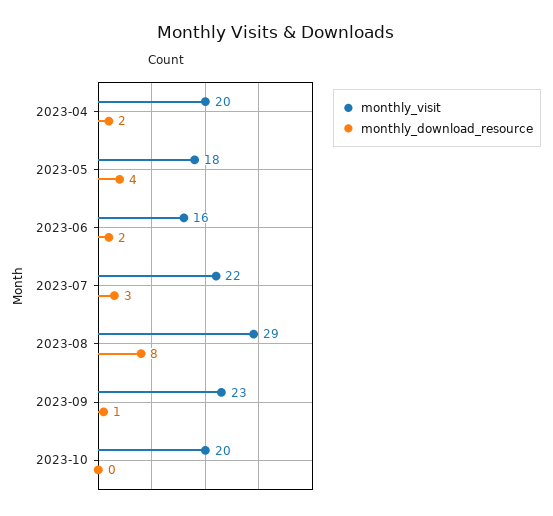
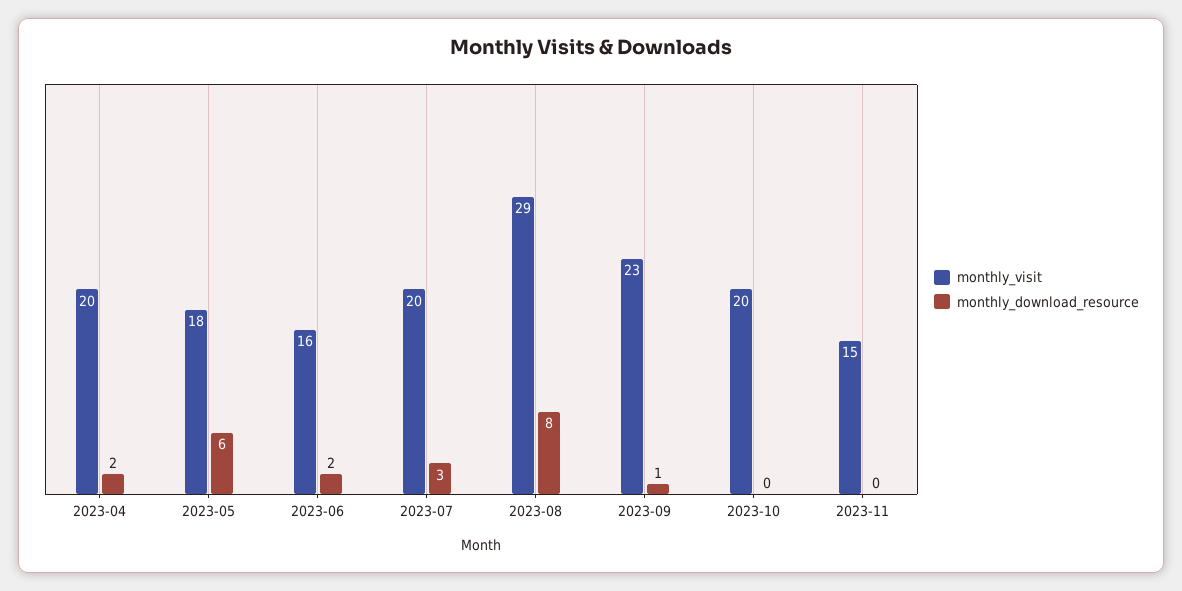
monthly_download_resource, 2023-05: 4 -> 6
monthly_visit, 2023-07: 22 -> 20
monthly_visit, 2023-11: none -> 15
monthly_download_resource, 2023-11: none -> 0

